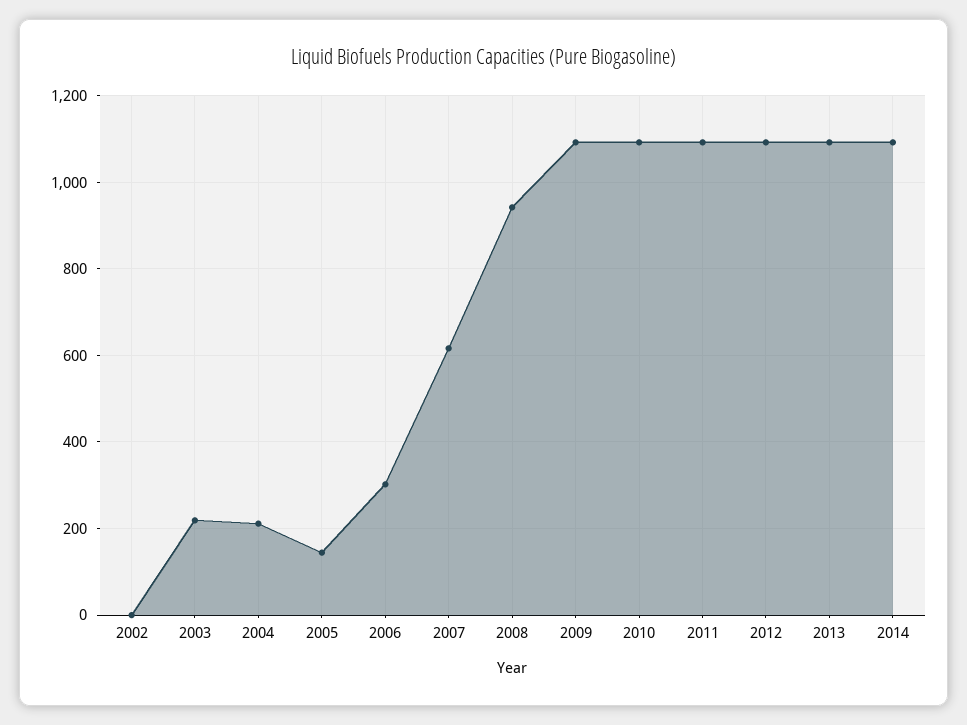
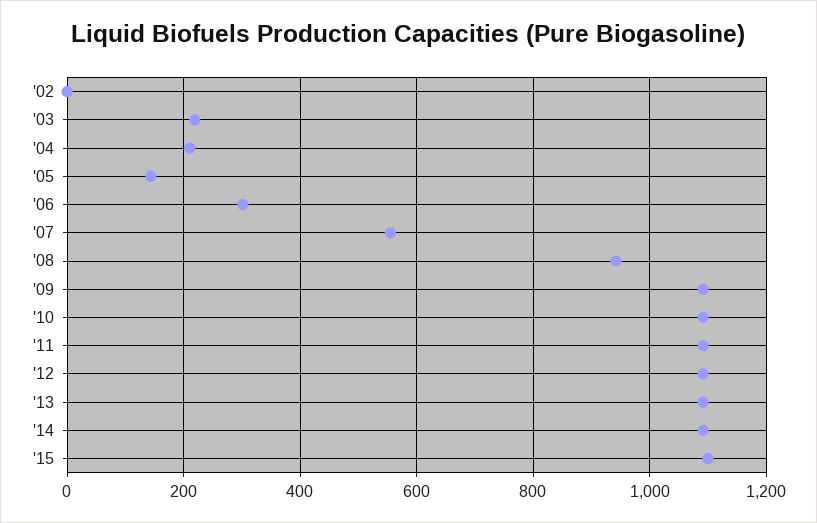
2007: 620 -> 560
'15: none -> 1100

